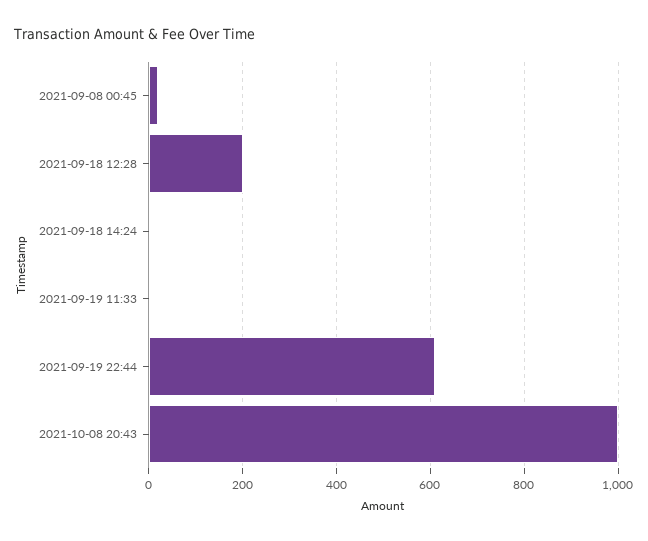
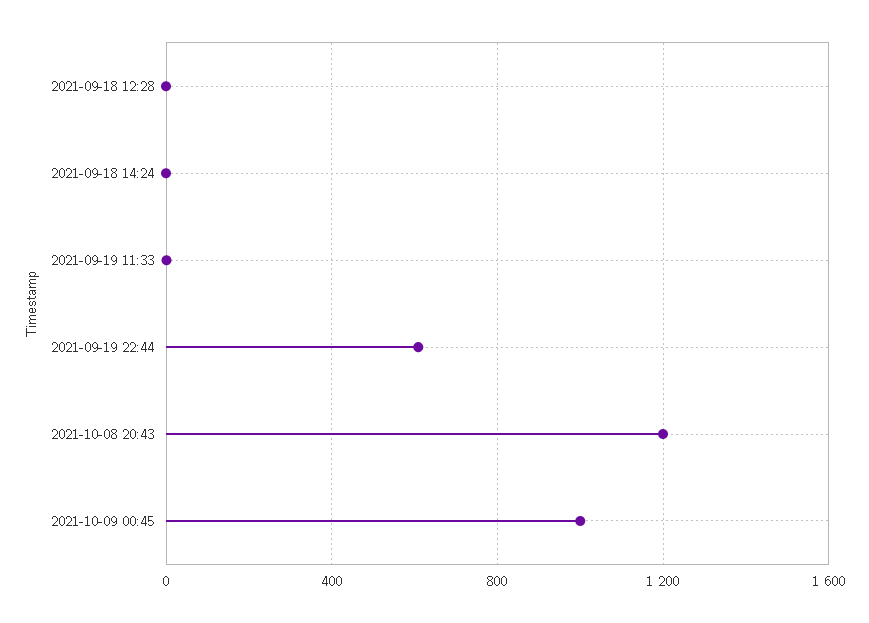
2021-09-08 00:45: 20 -> none
2021-09-18 12:28: 200 -> 0
2021-10-08 20:43: 1000 -> 1200
2021-10-09 00:45: none -> 1000

